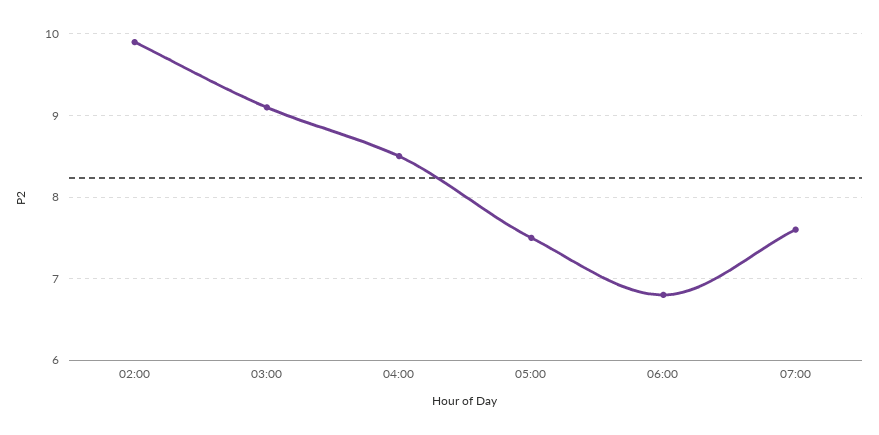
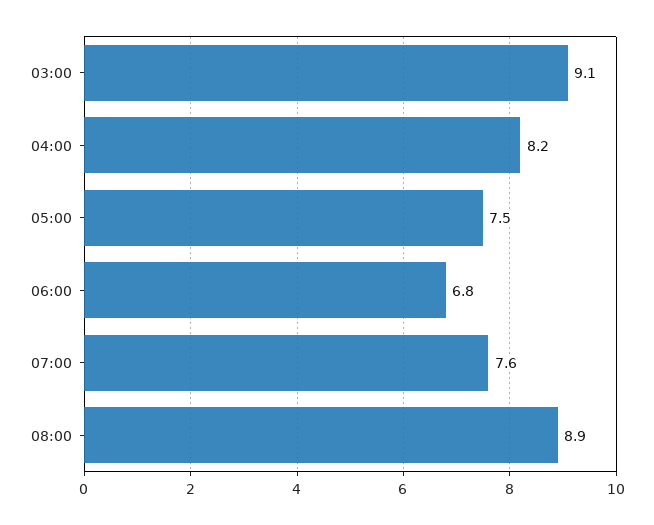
02:00: 9.9 -> none
04:00: 8.5 -> 8.2
08:00: none -> 8.9

